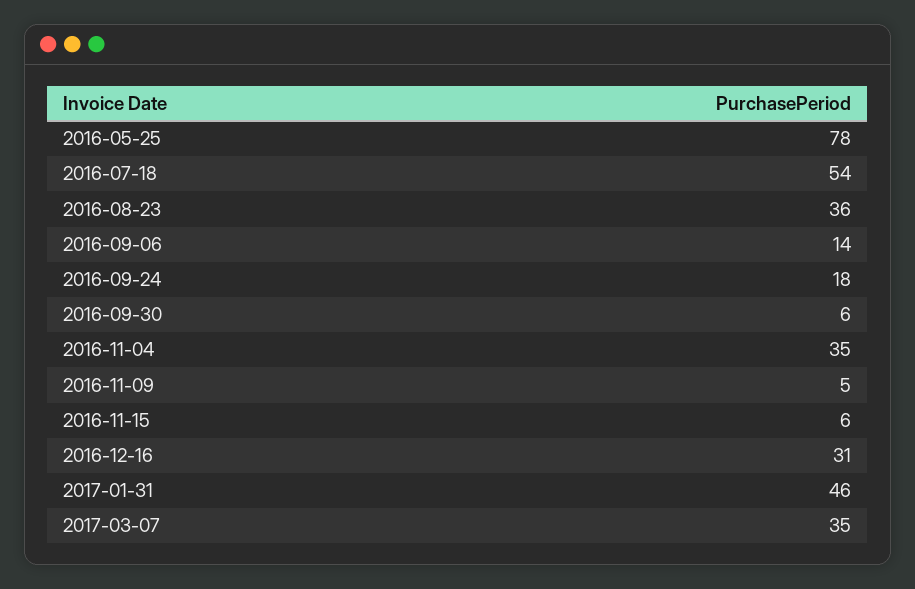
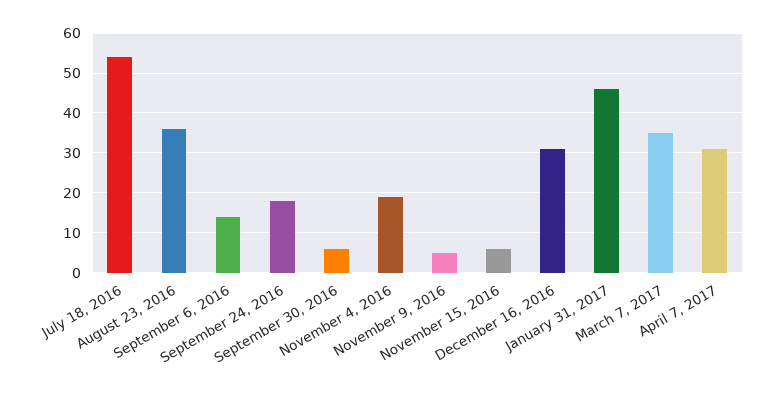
2016-05-25: 78 -> none
2016-11-04: 35 -> 20
April 7, 2017: none -> 30

